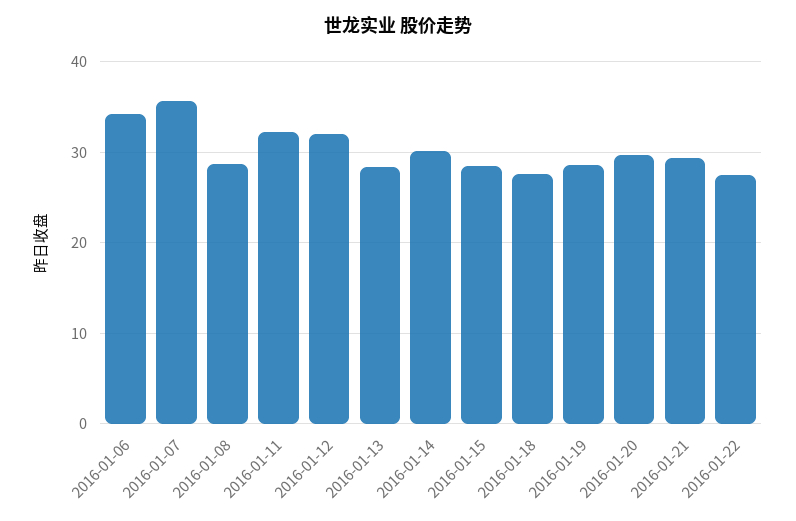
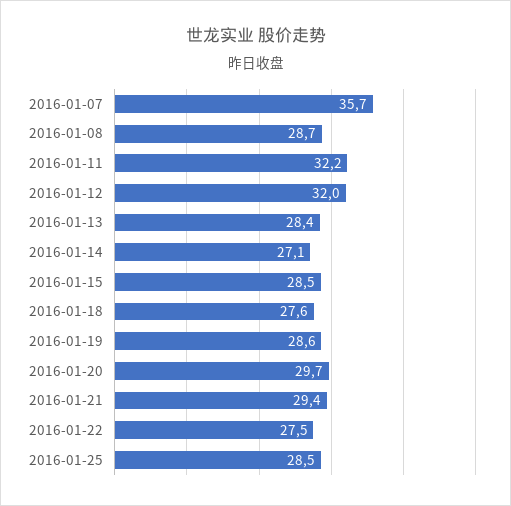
2016-01-06: 34 -> none
2016-01-14: 30 -> 27.1
2016-01-25: none -> 28.5

